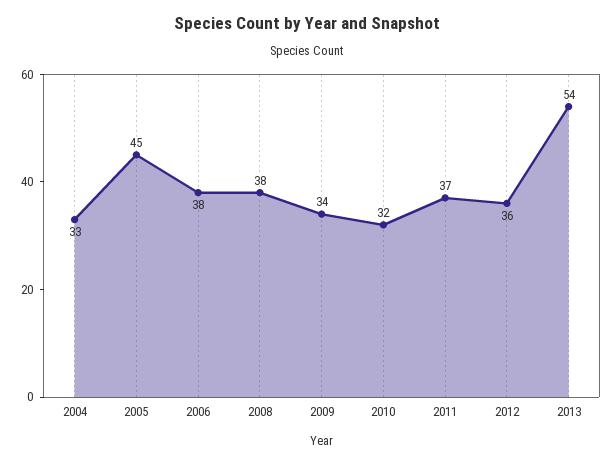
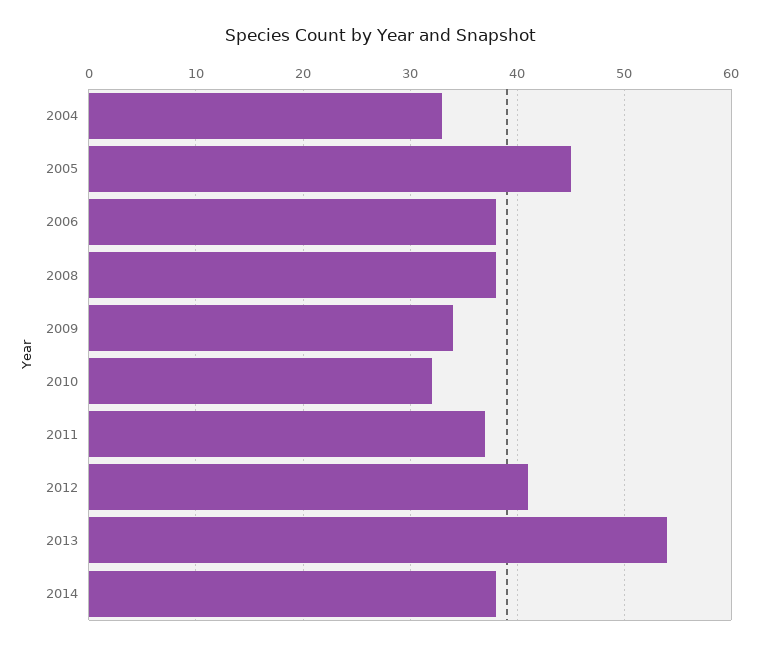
2012: 36 -> 41
2014: none -> 38

